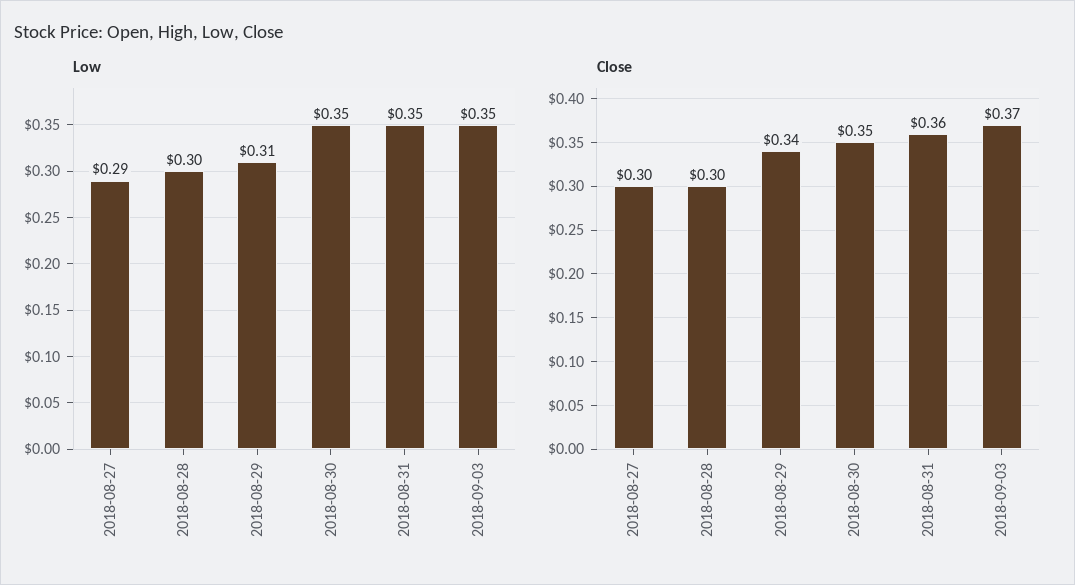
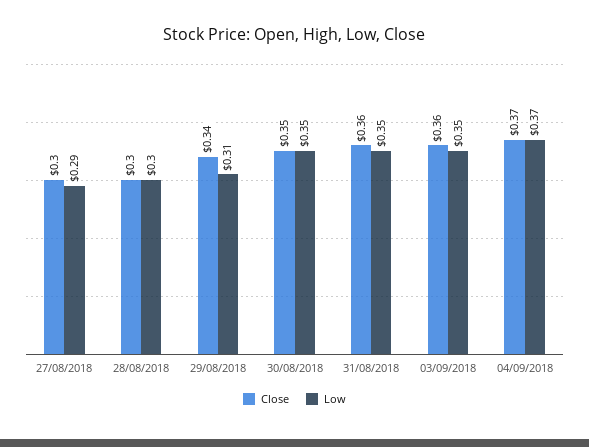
Close, 2018-09-03: 0.37 -> 0.36
Close, 04/09/2018: none -> 0.37
Low, 04/09/2018: none -> 0.37

